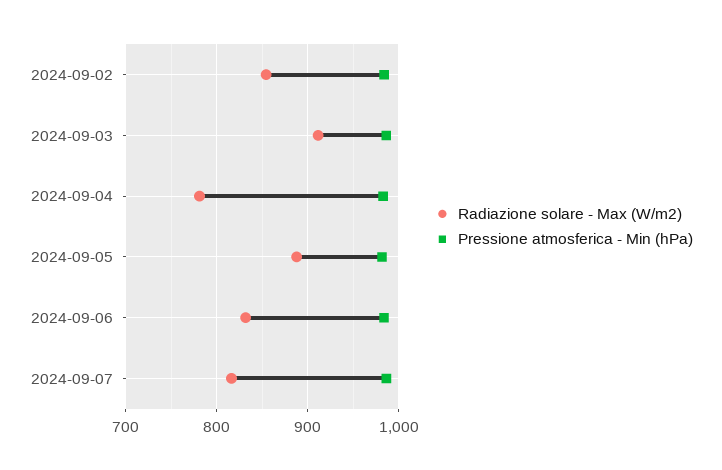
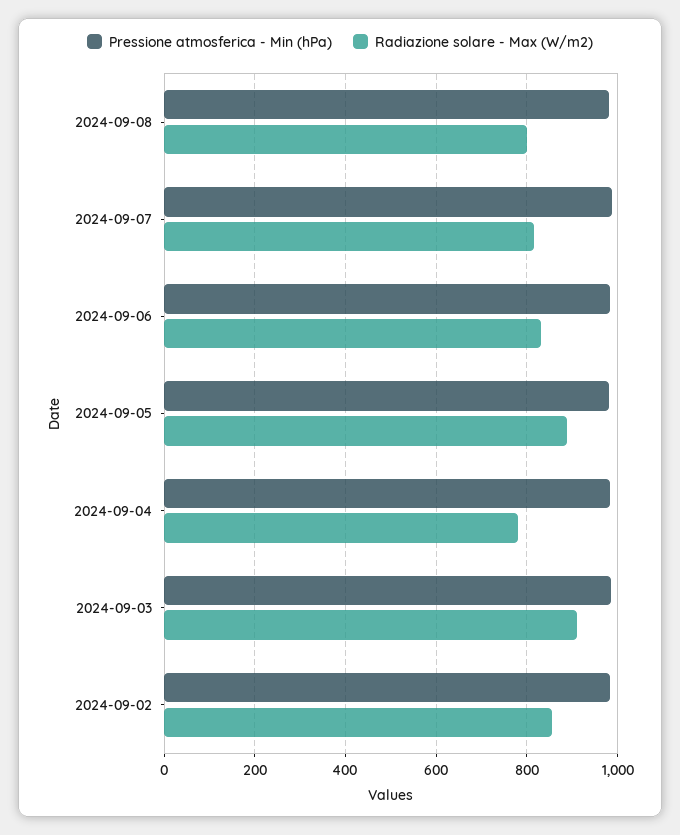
Pressione atmosferica - Min (hPa), 2024-09-08: none -> 980
Radiazione solare - Max (W/m2), 2024-09-08: none -> 800

